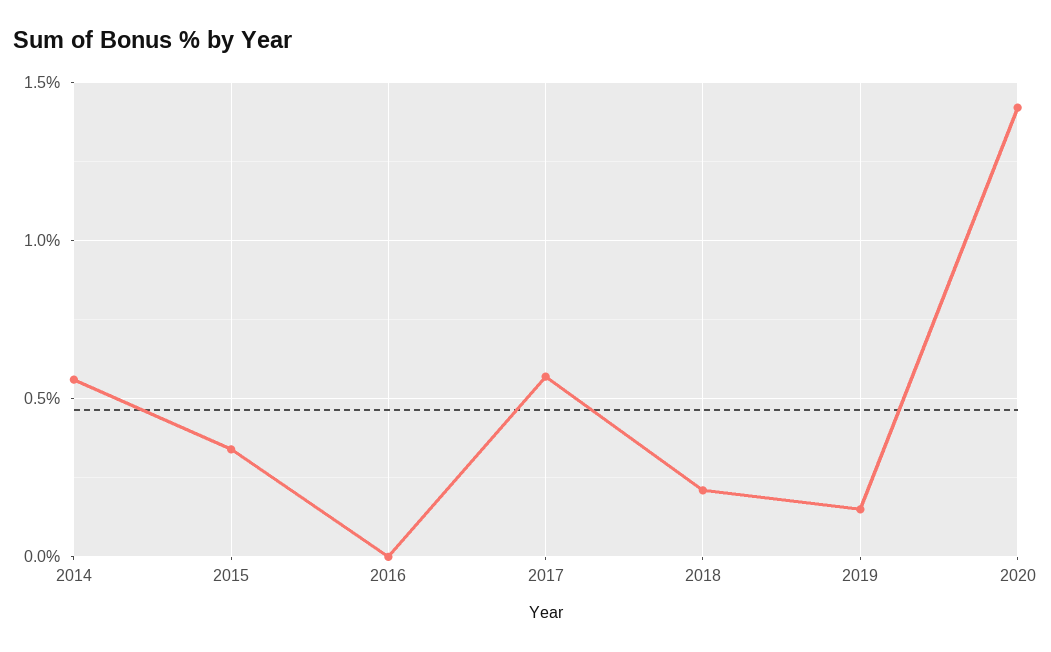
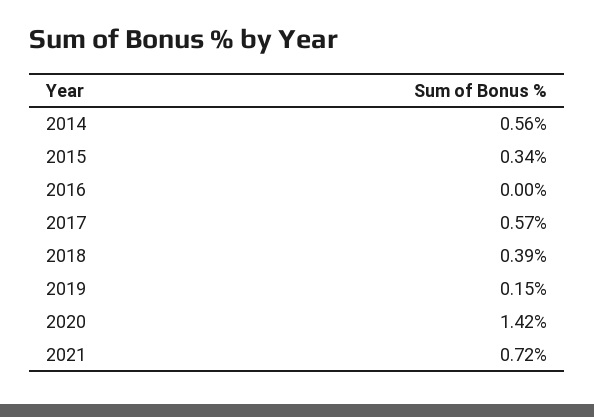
2018: 0.2 -> 0.39
2021: none -> 0.72

